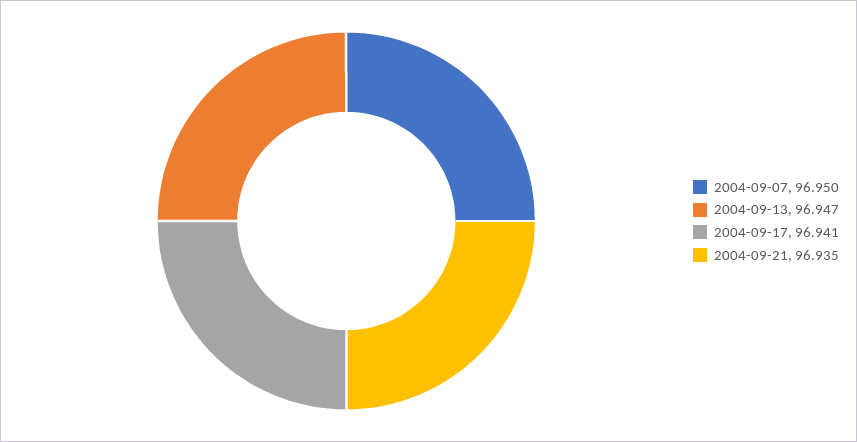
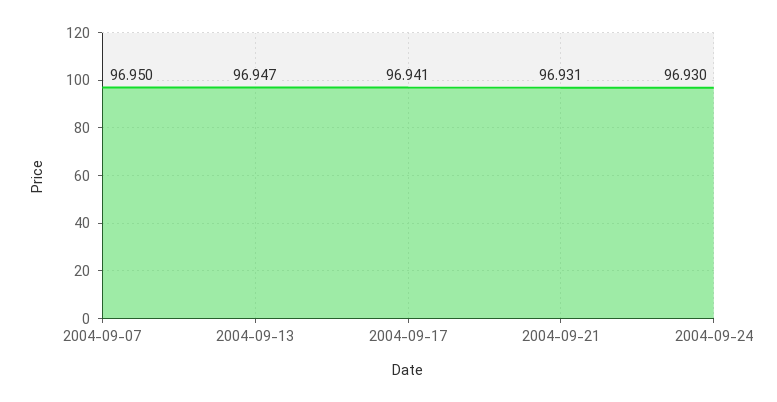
2004-09-21: 96.935 -> 96.931
2004-09-24: none -> 96.93

